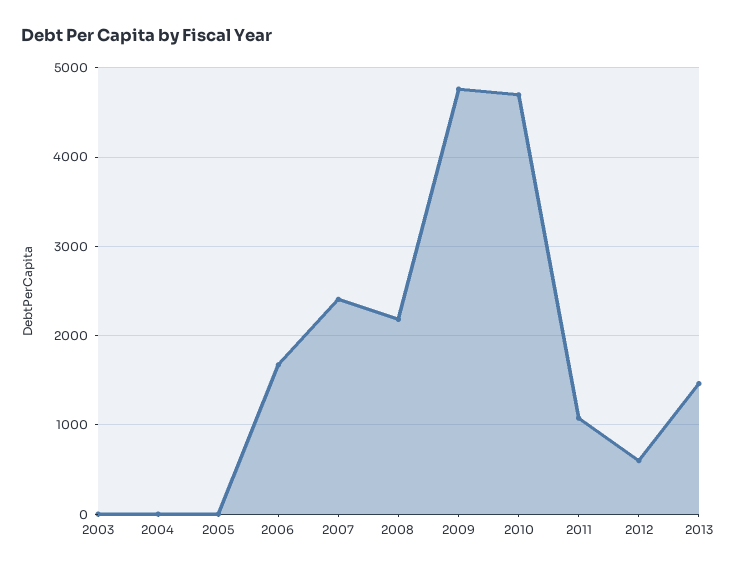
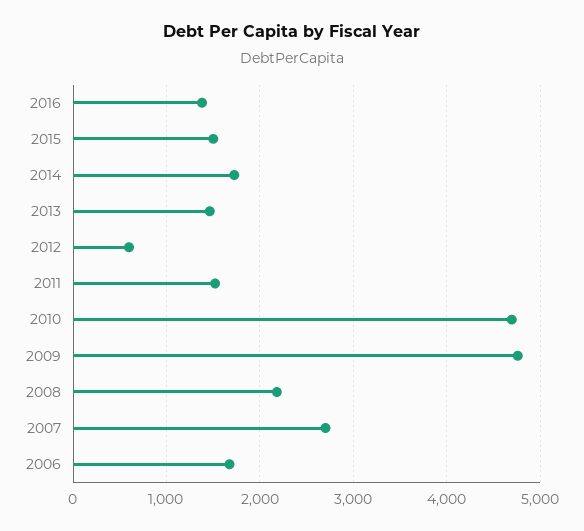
2003: 0 -> none
2004: 0 -> none
2005: 0 -> none
2007: 2400 -> 2700
2011: 1100 -> 1500
2016: none -> 1400
2015: none -> 1500
2014: none -> 1700

